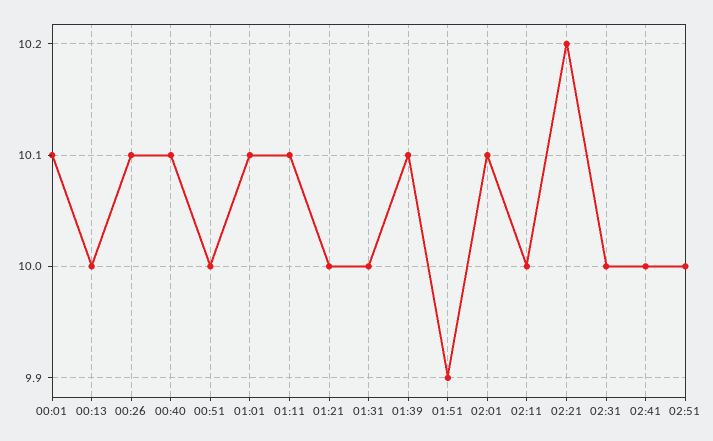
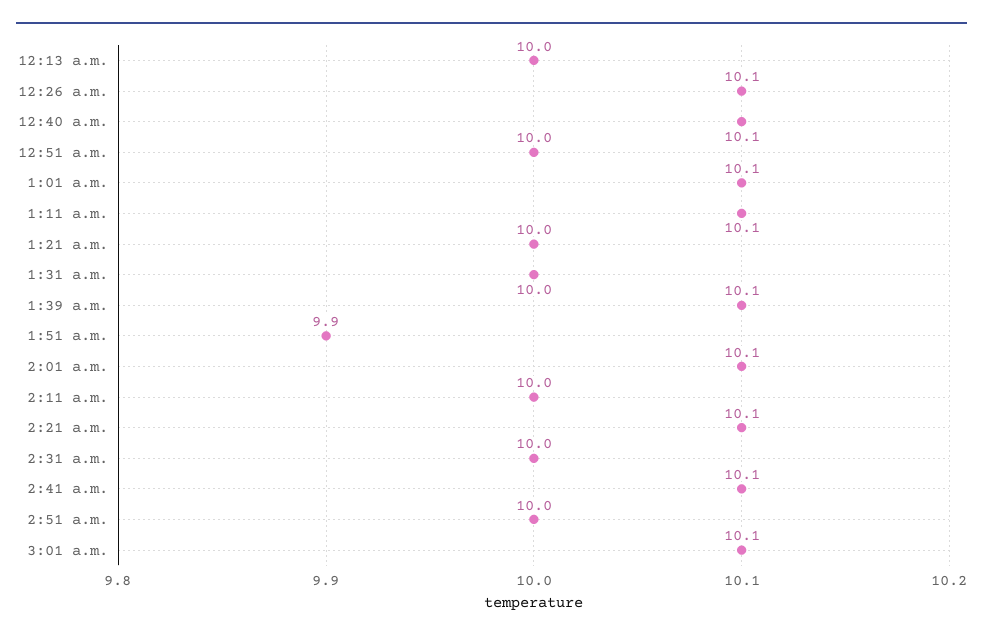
00:01: 10.1 -> none
02:21: 10.2 -> 10.1
02:41: 10 -> 10.1
3:01 a.m.: none -> 10.1

